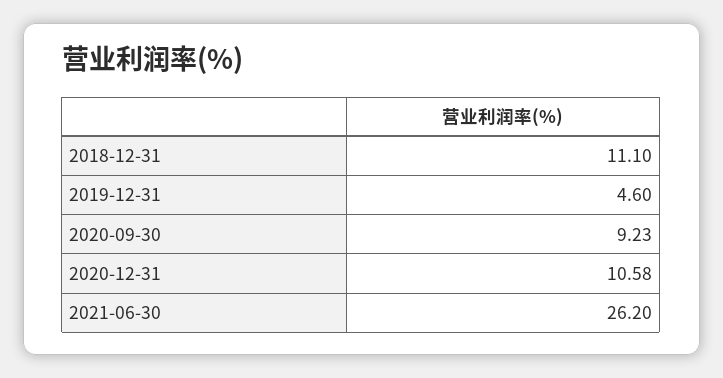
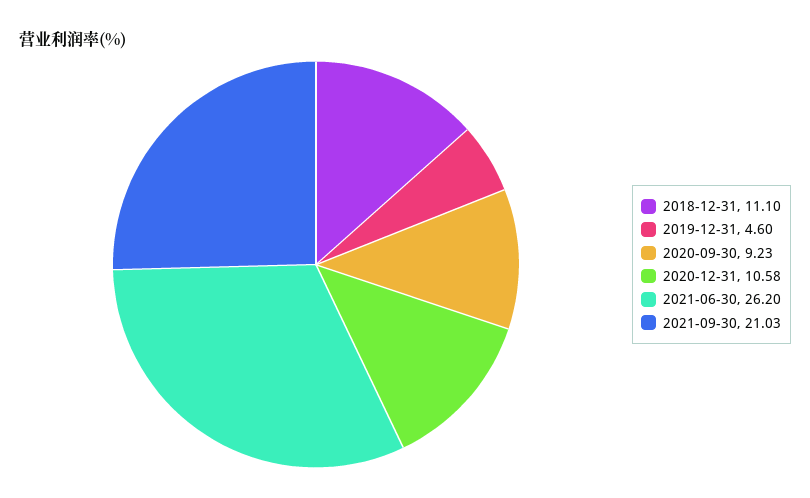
2021-09-30: none -> 21.03

